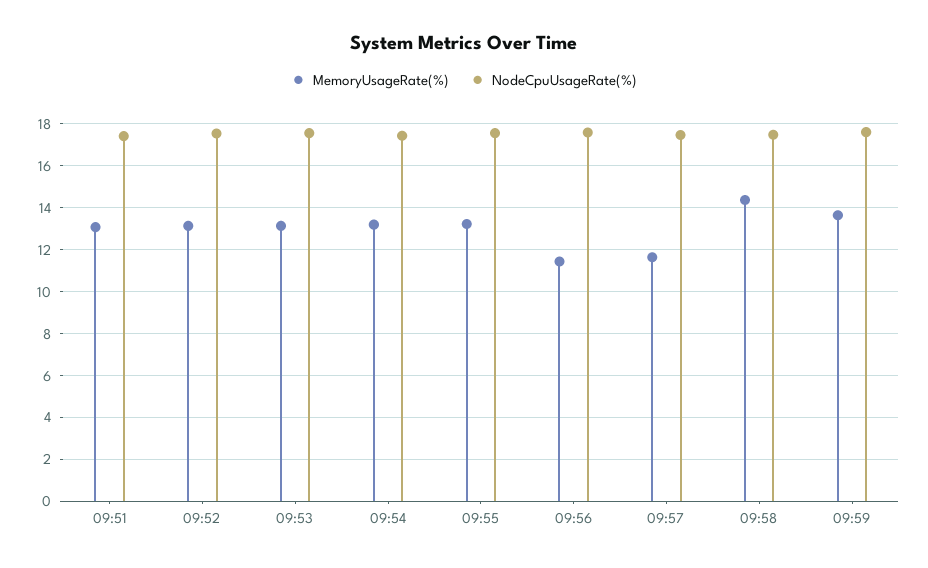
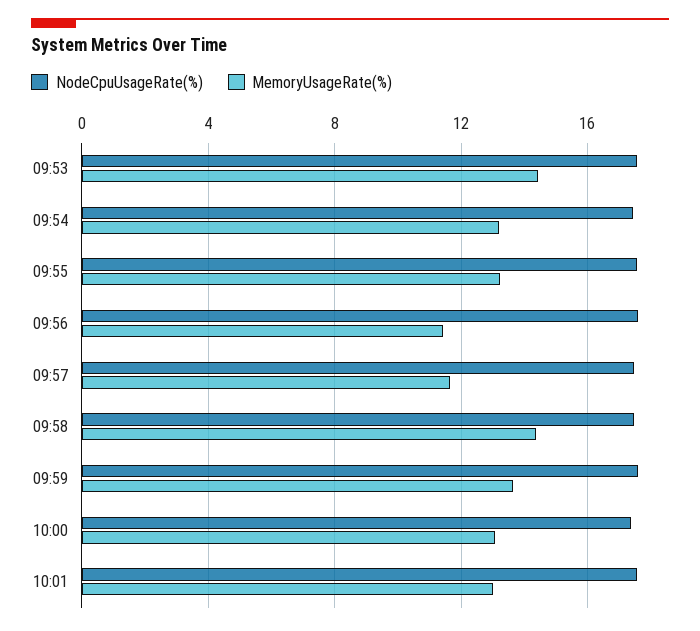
MemoryUsageRate(%), 09:51: 13 -> none
NodeCpuUsageRate(%), 09:51: 17.5 -> none
MemoryUsageRate(%), 09:52: 13 -> none
NodeCpuUsageRate(%), 09:52: 17.5 -> none
MemoryUsageRate(%), 09:53: 13 -> 14.5
NodeCpuUsageRate(%), 10:00: none -> 17.5
MemoryUsageRate(%), 10:00: none -> 13
NodeCpuUsageRate(%), 10:01: none -> 17.5
MemoryUsageRate(%), 10:01: none -> 13

